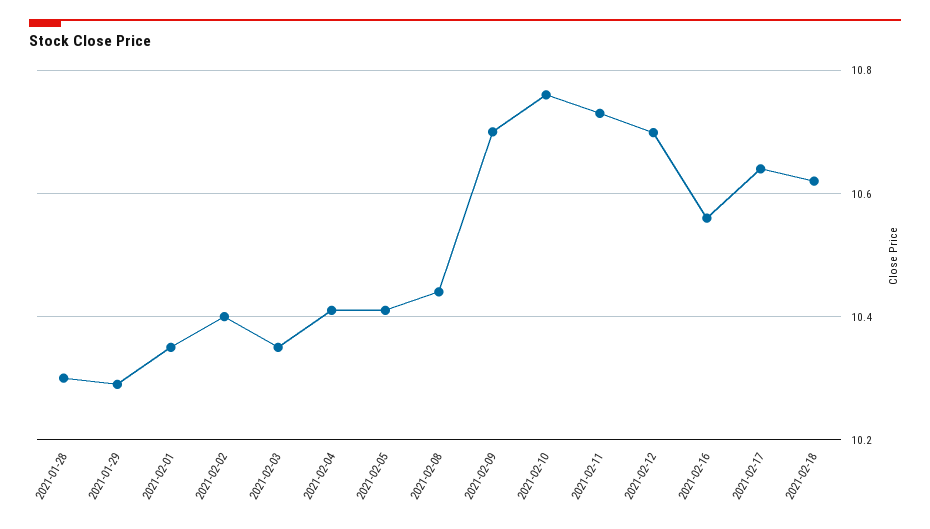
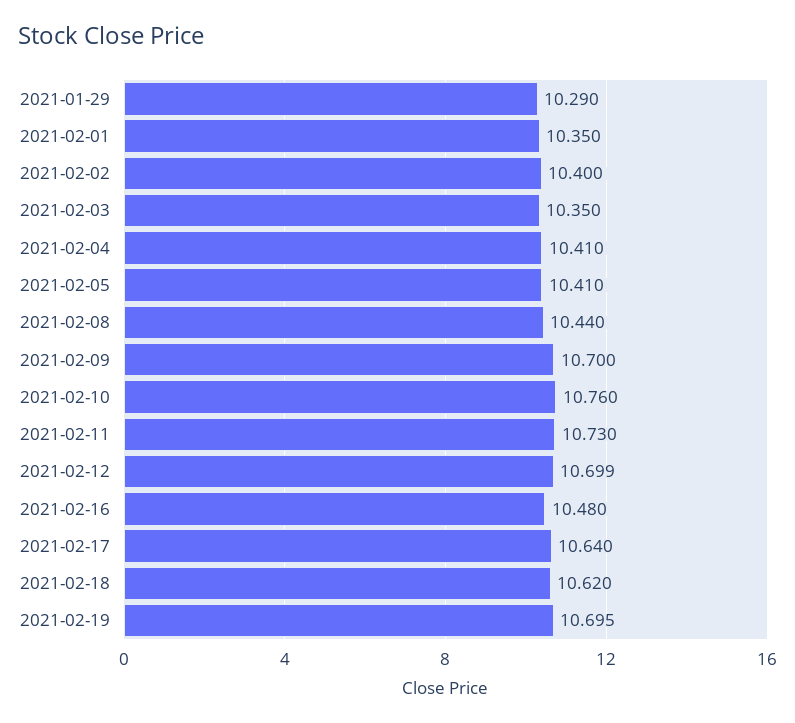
2021-01-28: 10.3 -> none
2021-02-16: 10.56 -> 10.48
2021-02-19: none -> 10.695

